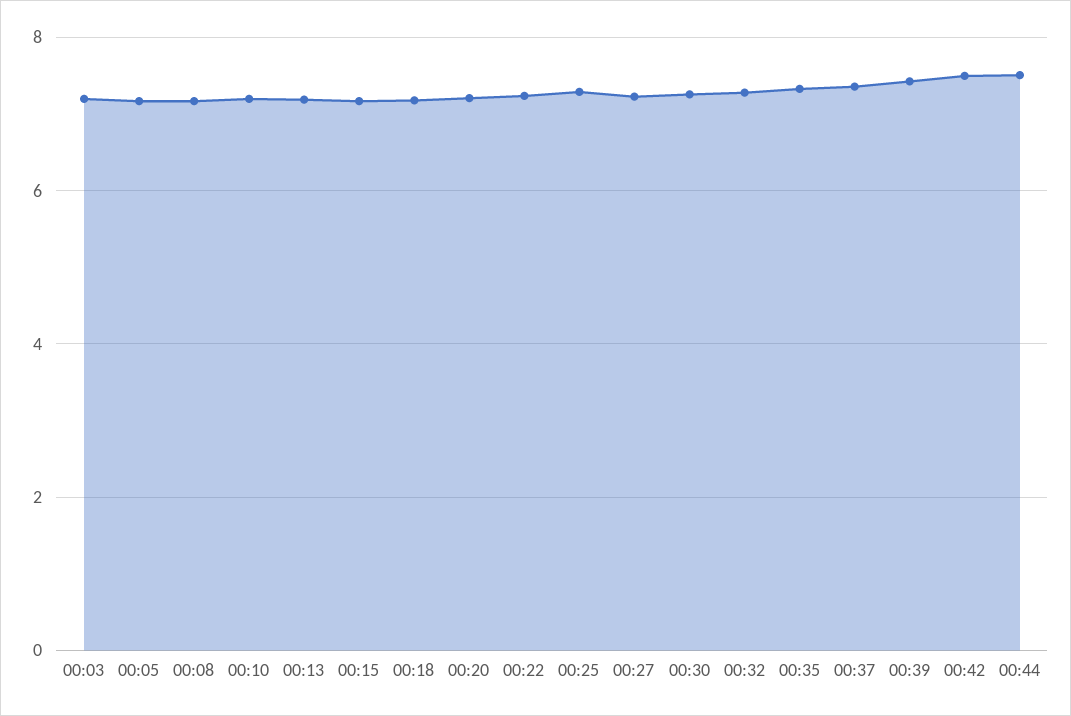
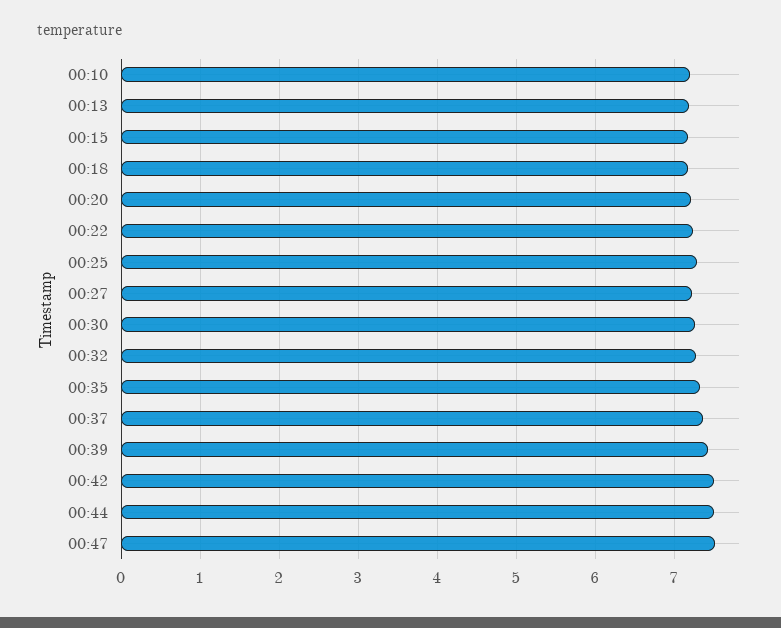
00:03: 7.2 -> none
00:05: 7.2 -> none
00:08: 7.2 -> none
00:47: none -> 7.5

